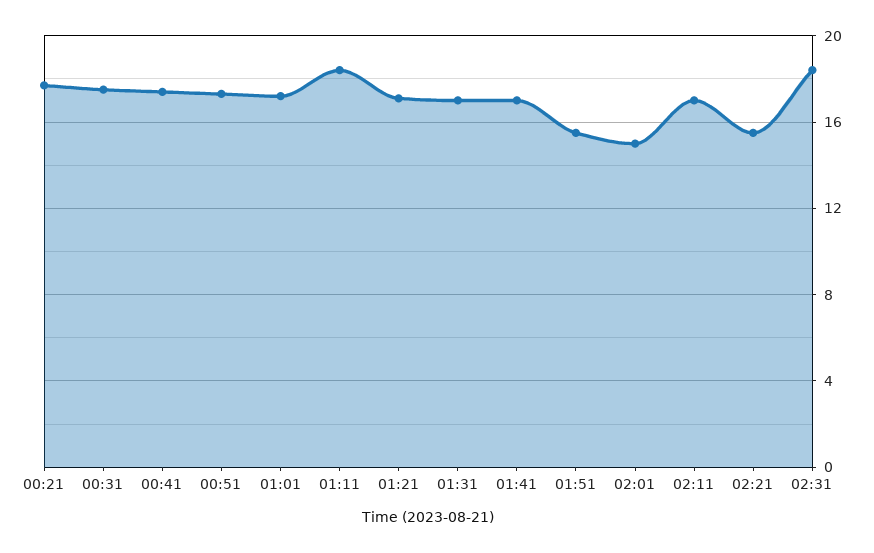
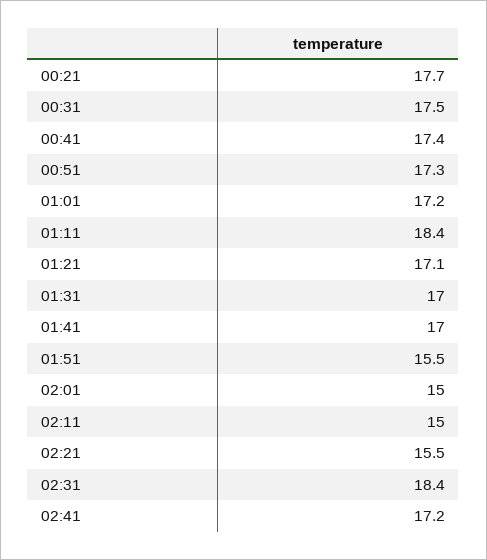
02:11: 17 -> 15
02:41: none -> 17.2

